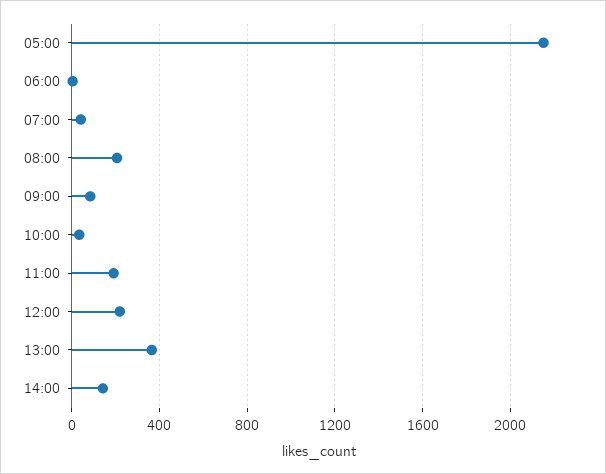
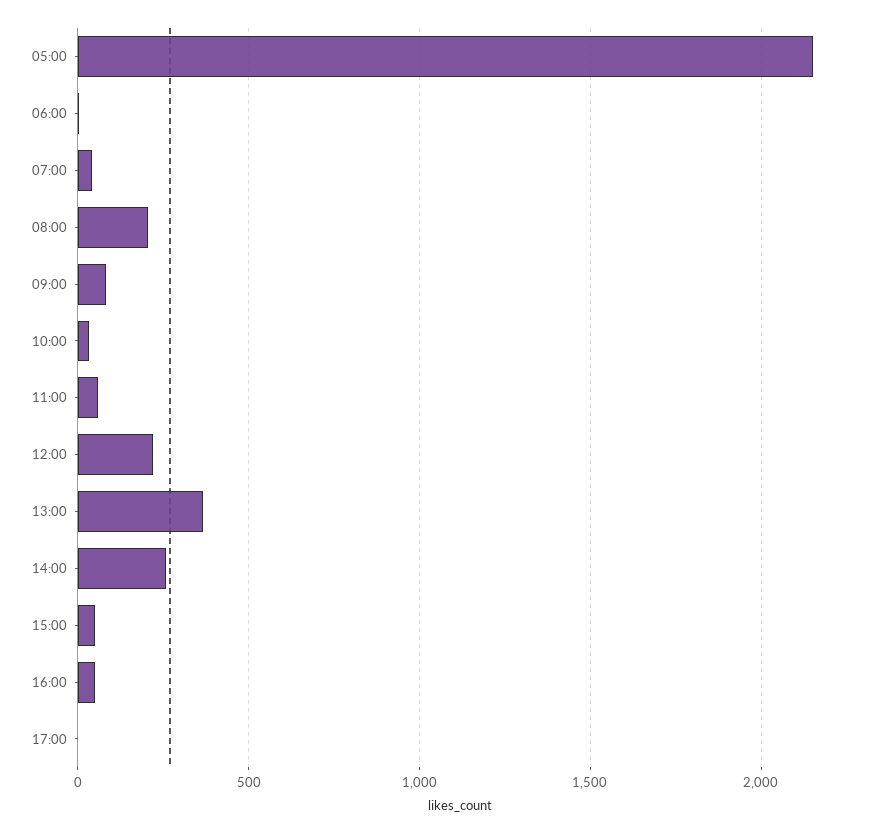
11:00: 200 -> 50
14:00: 150 -> 250
15:00: none -> 50
16:00: none -> 50
17:00: none -> 0

